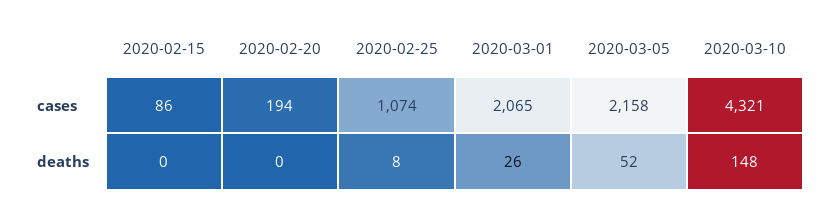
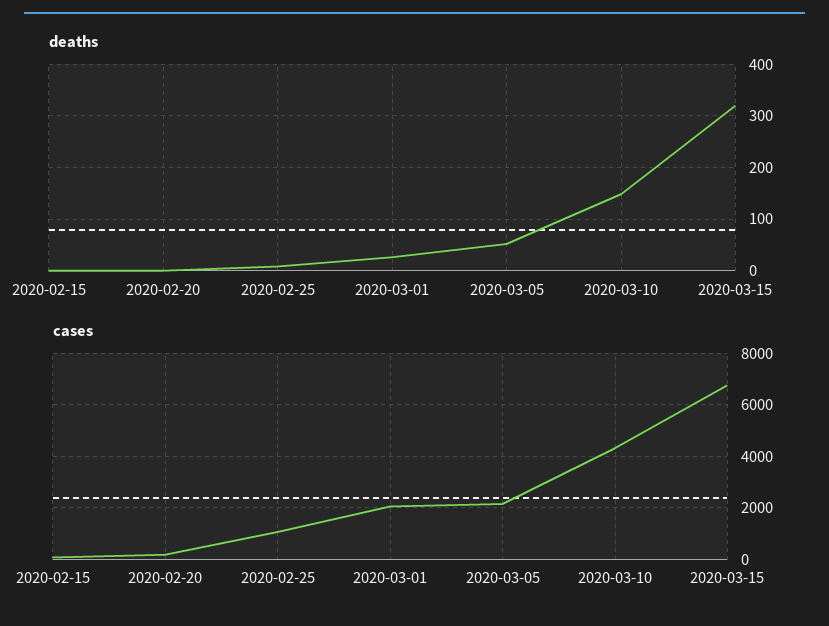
deaths, 2020-03-15: none -> 320
cases, 2020-03-15: none -> 6750

